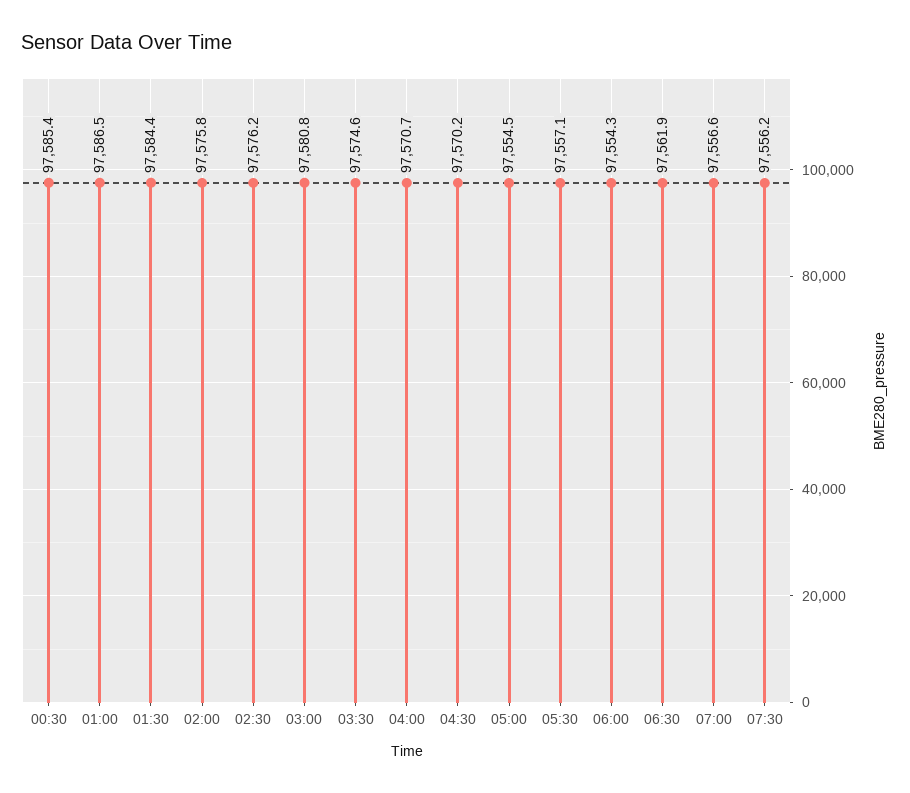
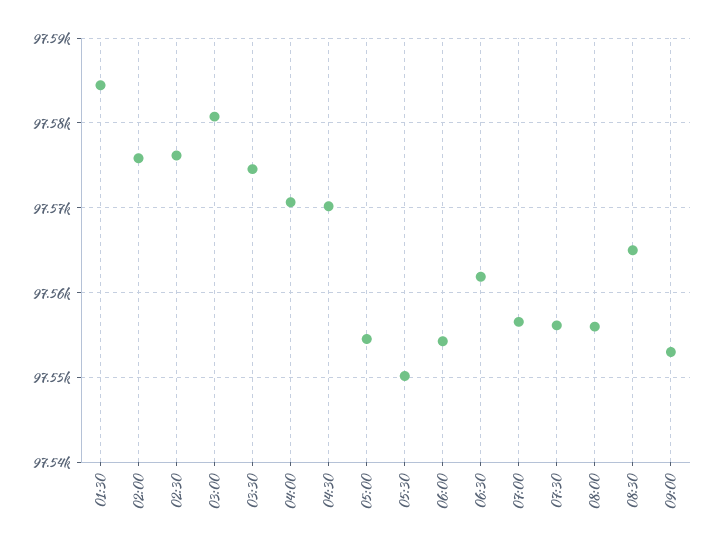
00:30: 97585.4 -> none
01:00: 97586.5 -> none
05:30: 97557.1 -> 97550
08:00: none -> 97556
08:30: none -> 97565
09:00: none -> 97553

